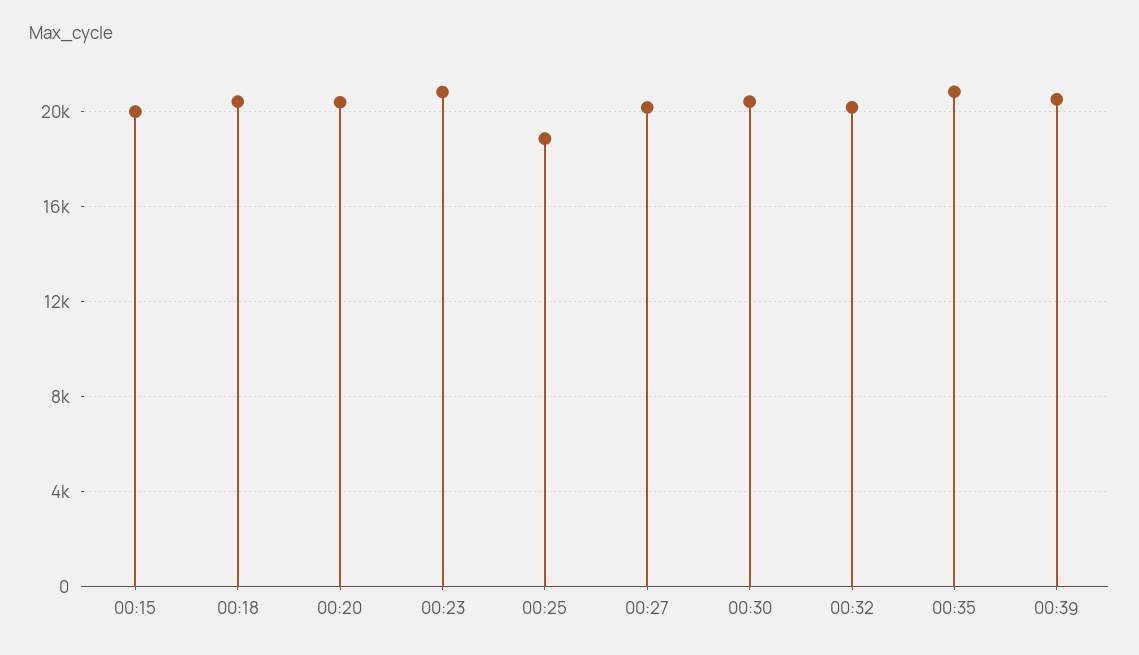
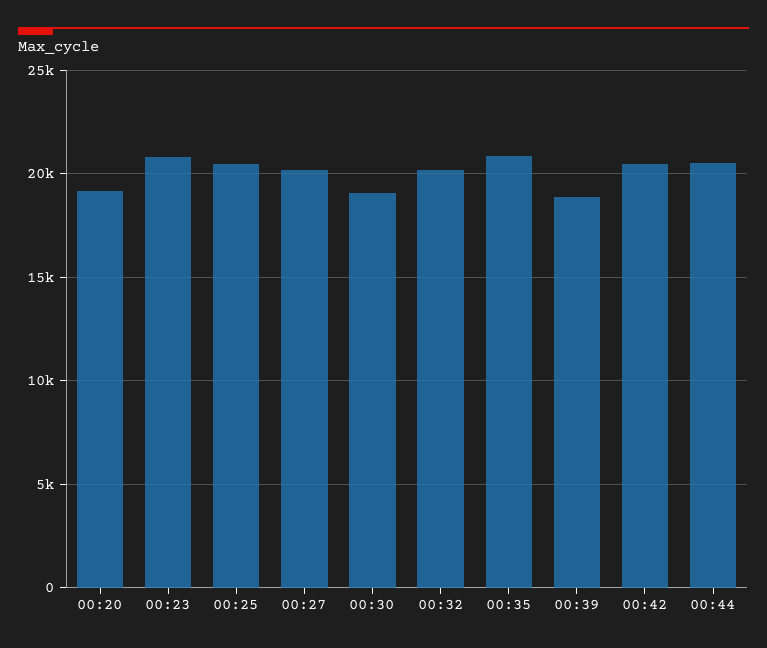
00:15: 20000 -> none
00:18: 20500 -> none
00:20: 20500 -> 19000
00:25: 19000 -> 20500
00:30: 20500 -> 19000
00:39: 20500 -> 19000
00:42: none -> 20500
00:44: none -> 20500

